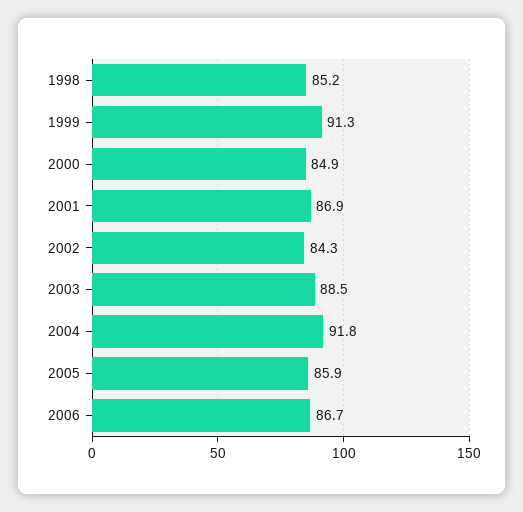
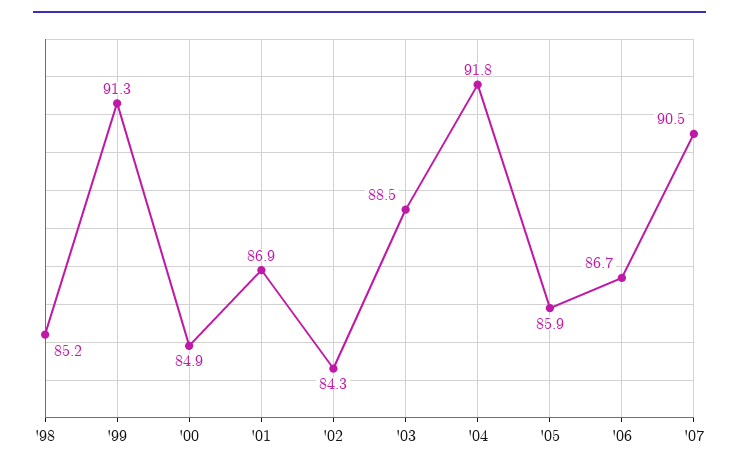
'07: none -> 90.5

